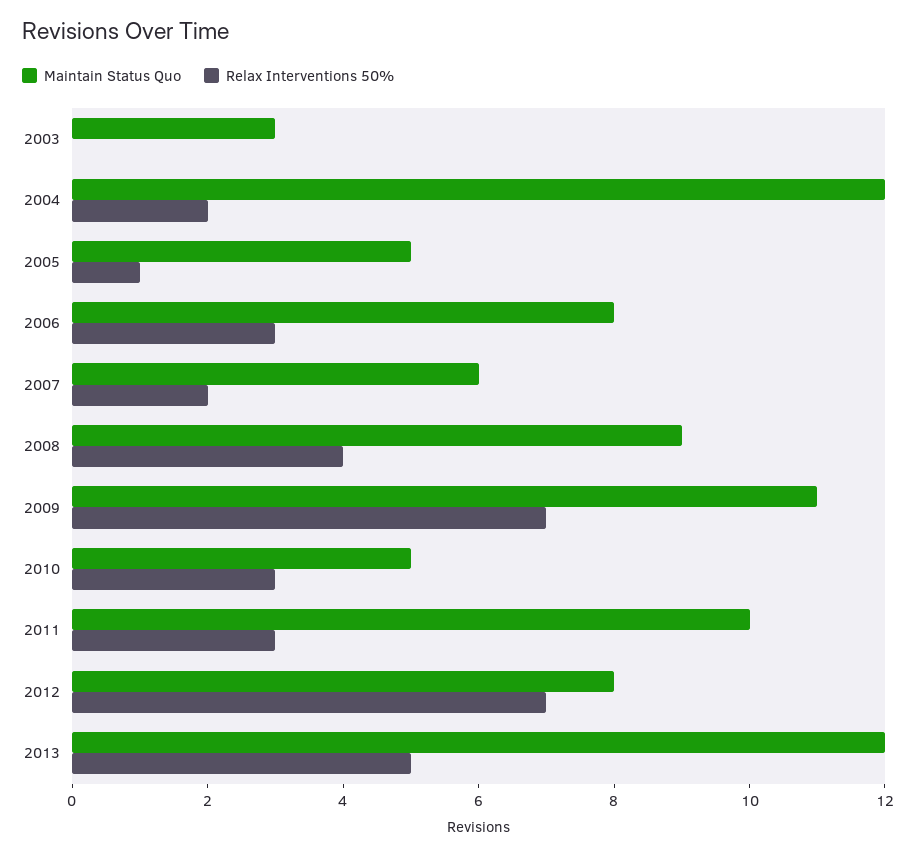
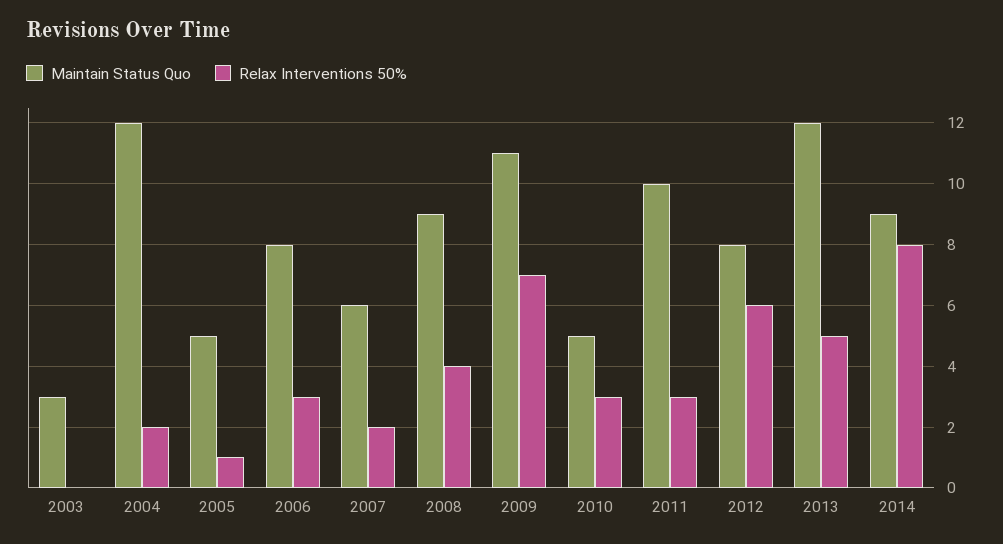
Relax Interventions 50%, 2012: 7 -> 6
Maintain Status Quo, 2014: none -> 9
Relax Interventions 50%, 2014: none -> 8

